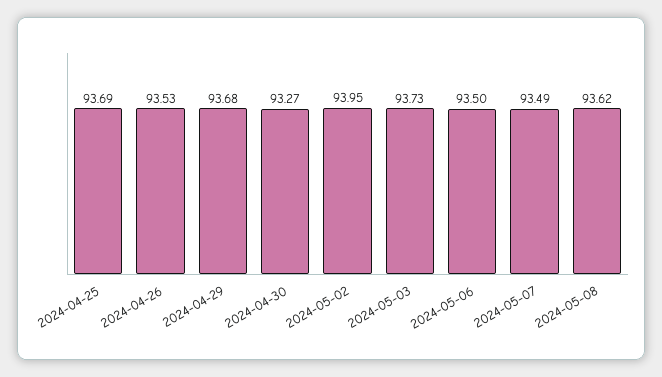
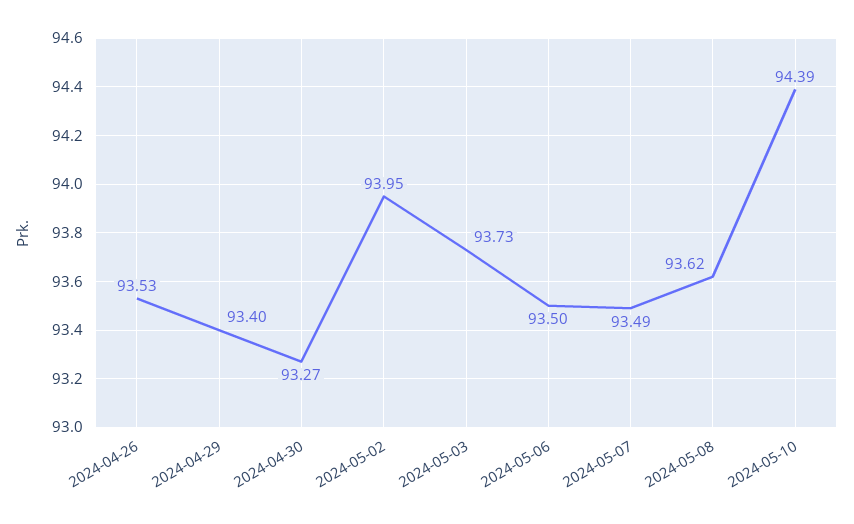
2024-04-25: 93.69 -> none
2024-04-29: 93.68 -> 93.4
2024-05-10: none -> 94.39

